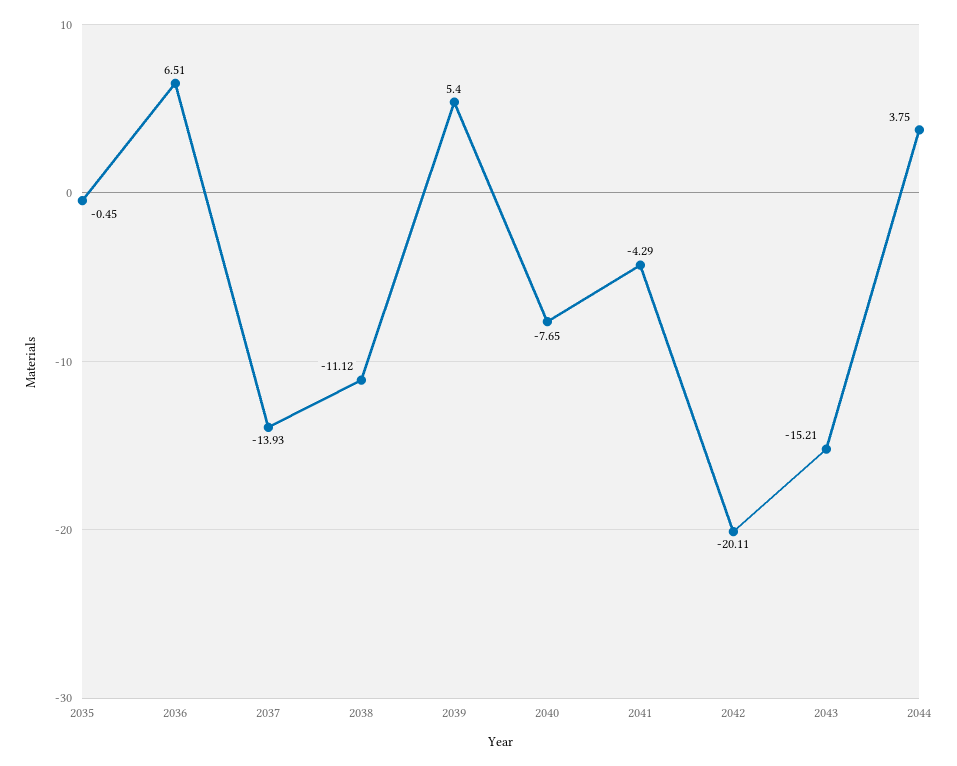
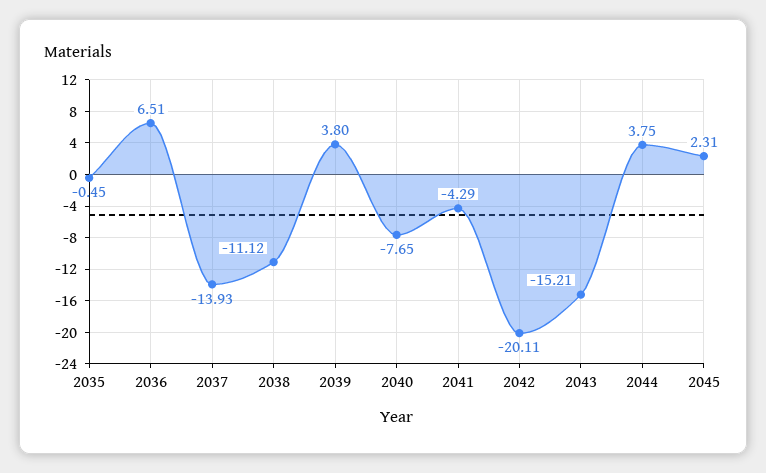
2039: 5.4 -> 3.8
2045: none -> 2.31

